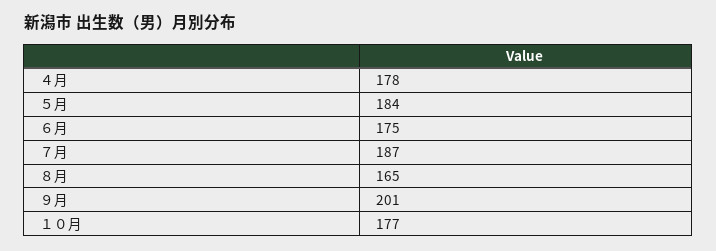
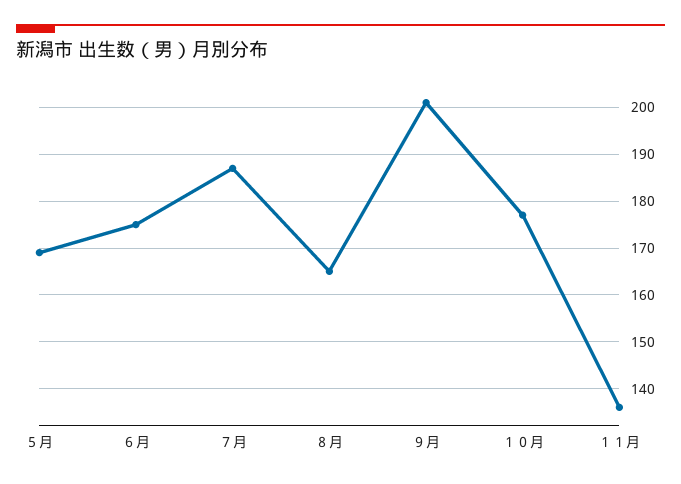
４月: 178 -> none
５月: 184 -> 170
１１月: none -> 135

